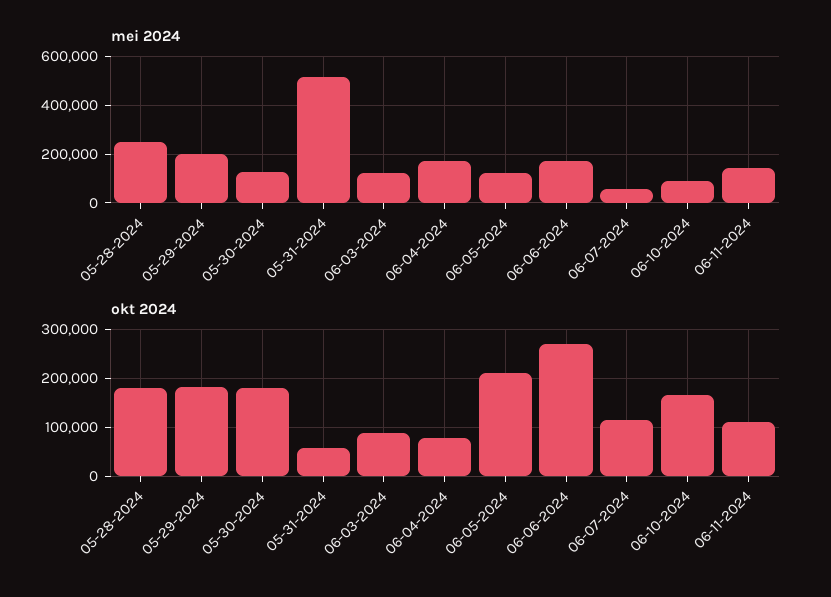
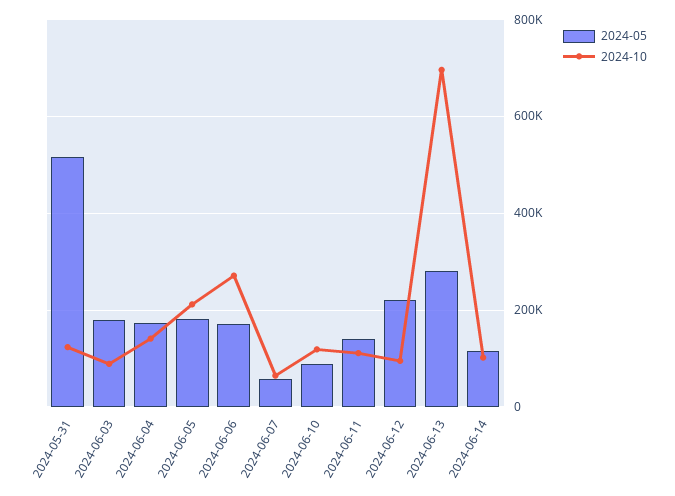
mei 2024, 05-28-2024: 250000 -> none
mei 2024, 05-29-2024: 200000 -> none
mei 2024, 05-30-2024: 125000 -> none
mei 2024, 06-03-2024: 125000 -> 180000
mei 2024, 06-05-2024: 125000 -> 180000
okt 2024, 05-28-2024: 180000 -> none
okt 2024, 05-29-2024: 180000 -> none
okt 2024, 05-30-2024: 180000 -> none
okt 2024, 05-31-2024: 60000 -> 120000
okt 2024, 06-04-2024: 80000 -> 140000
okt 2024, 06-07-2024: 120000 -> 60000
okt 2024, 06-10-2024: 160000 -> 120000
mei 2024, 2024-06-12: none -> 220000
okt 2024, 2024-06-12: none -> 100000
mei 2024, 2024-06-13: none -> 280000
okt 2024, 2024-06-13: none -> 700000
mei 2024, 2024-06-14: none -> 120000
okt 2024, 2024-06-14: none -> 100000

